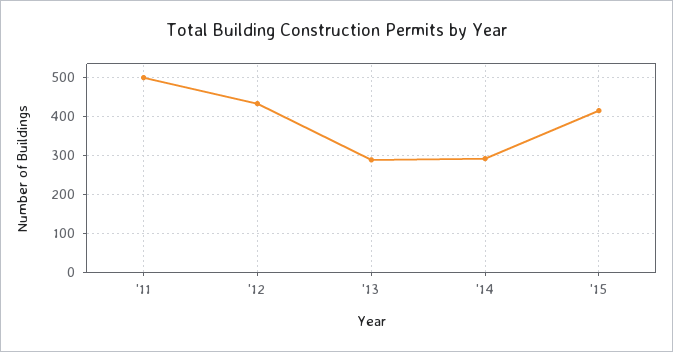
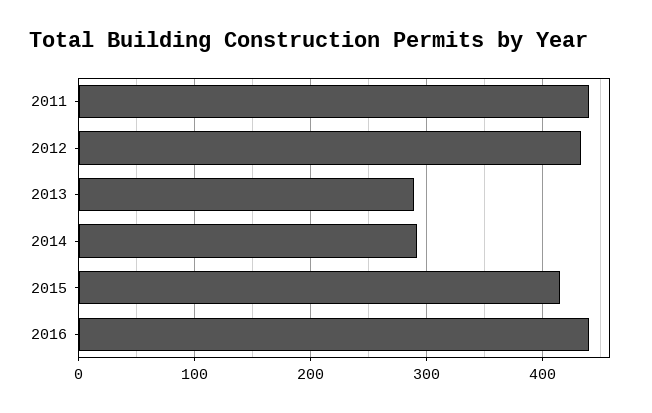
'11: 500 -> 440
2016: none -> 440

